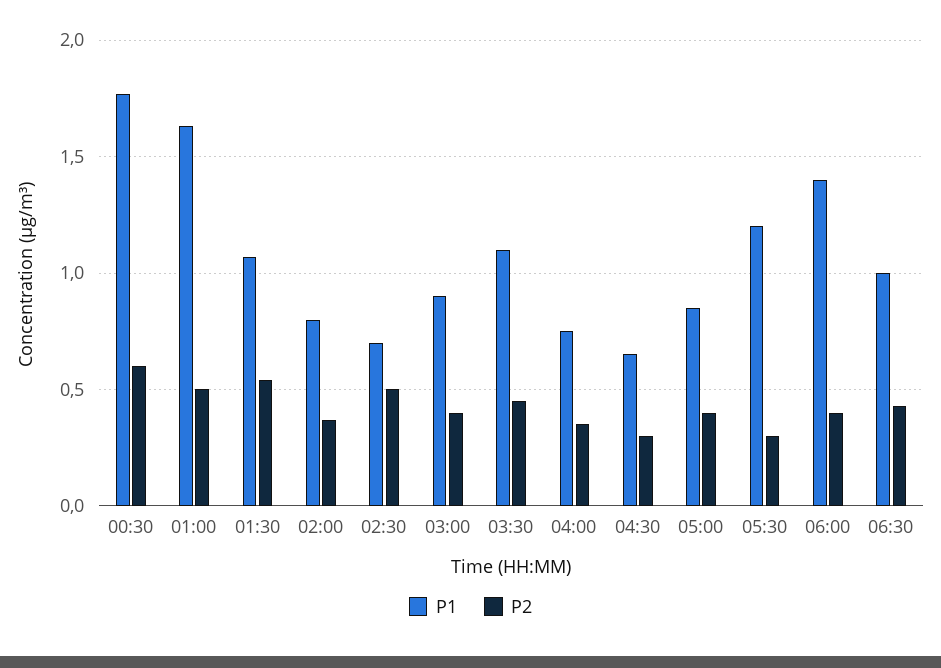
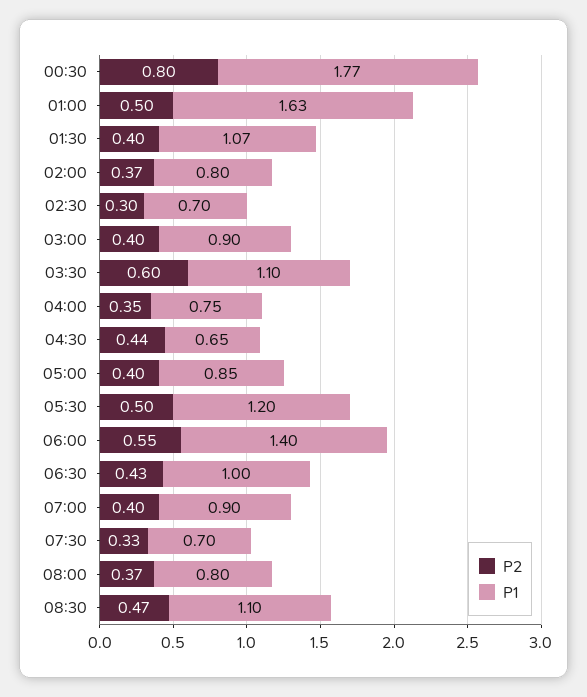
P2, 00:30: 0.6 -> 0.8
P2, 01:30: 0.55 -> 0.4
P2, 02:30: 0.5 -> 0.3
P2, 03:30: 0.45 -> 0.6
P2, 04:30: 0.3 -> 0.44
P2, 05:30: 0.3 -> 0.5
P2, 06:00: 0.4 -> 0.55
P2, 07:00: none -> 0.4
P1, 07:00: none -> 0.9
P2, 07:30: none -> 0.33
P1, 07:30: none -> 0.7
P2, 08:00: none -> 0.37
P1, 08:00: none -> 0.8
P2, 08:30: none -> 0.47
P1, 08:30: none -> 1.1

